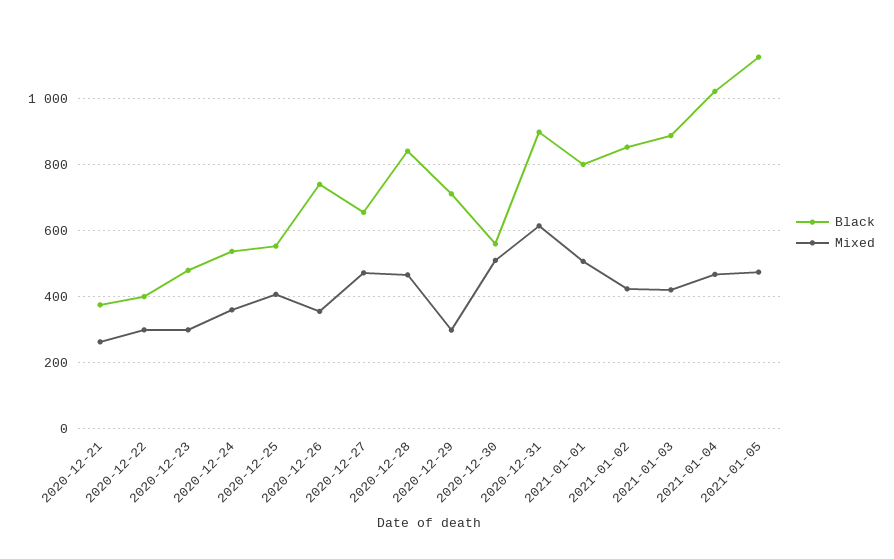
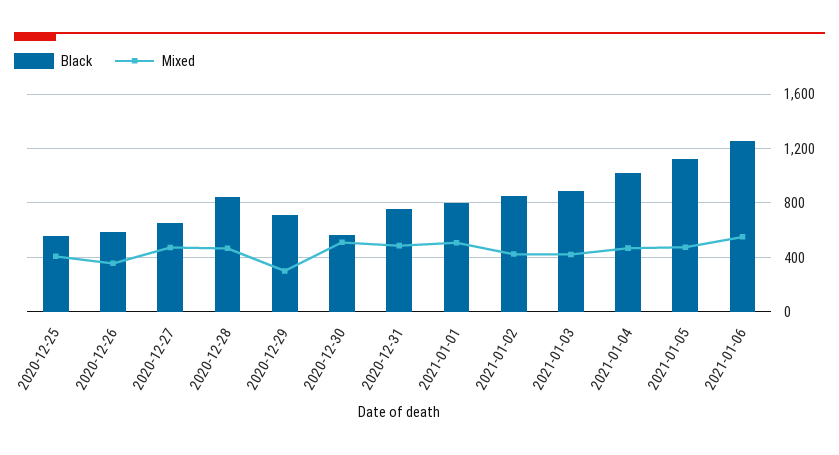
Black, 2020-12-21: 380 -> none
Mixed, 2020-12-21: 260 -> none
Black, 2020-12-22: 400 -> none
Mixed, 2020-12-22: 300 -> none
Black, 2020-12-23: 480 -> none
Mixed, 2020-12-23: 300 -> none
Black, 2020-12-24: 540 -> none
Mixed, 2020-12-24: 360 -> none
Black, 2020-12-26: 740 -> 600
Black, 2020-12-31: 900 -> 750
Mixed, 2020-12-31: 620 -> 500
Black, 2021-01-06: none -> 1250
Mixed, 2021-01-06: none -> 550

